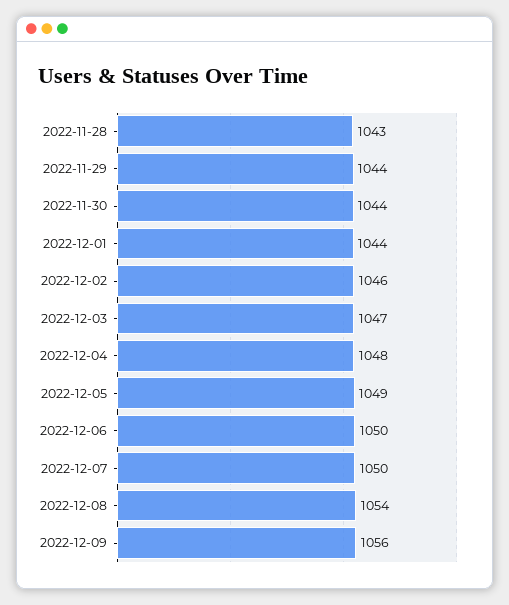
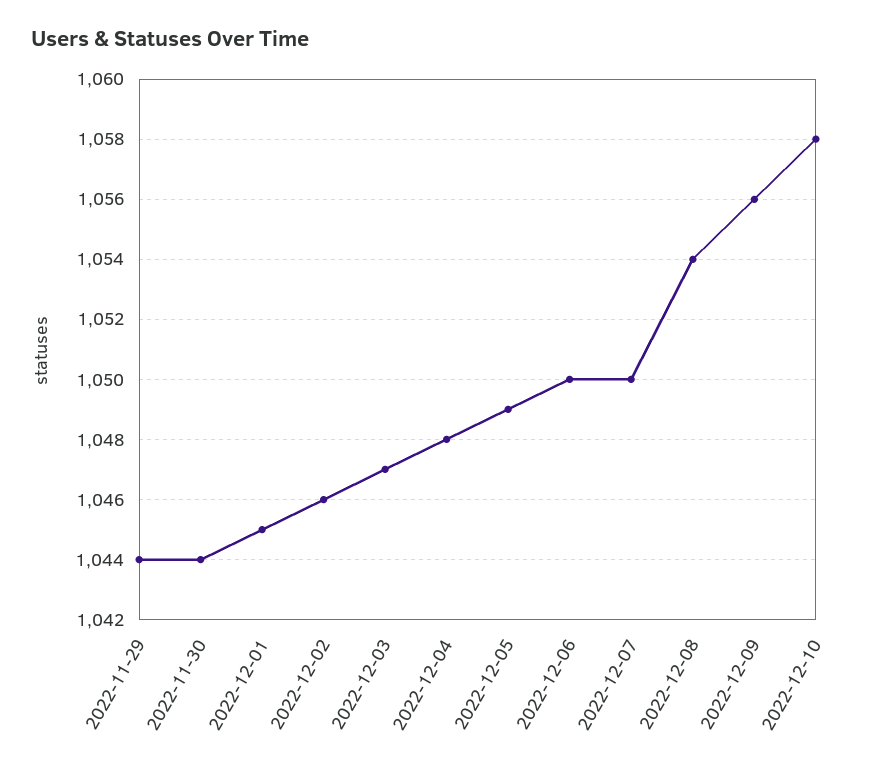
2022-11-28: 1043 -> none
2022-12-01: 1044 -> 1045
2022-12-10: none -> 1058

